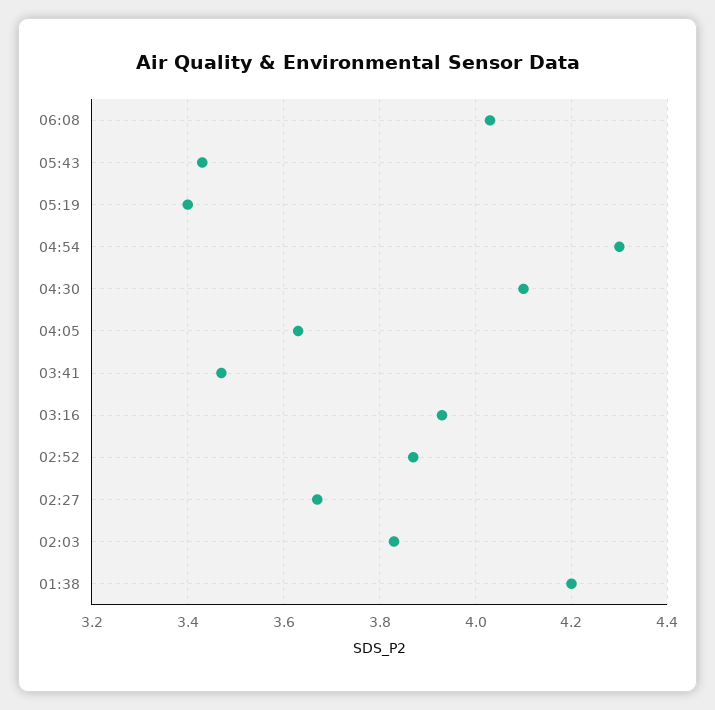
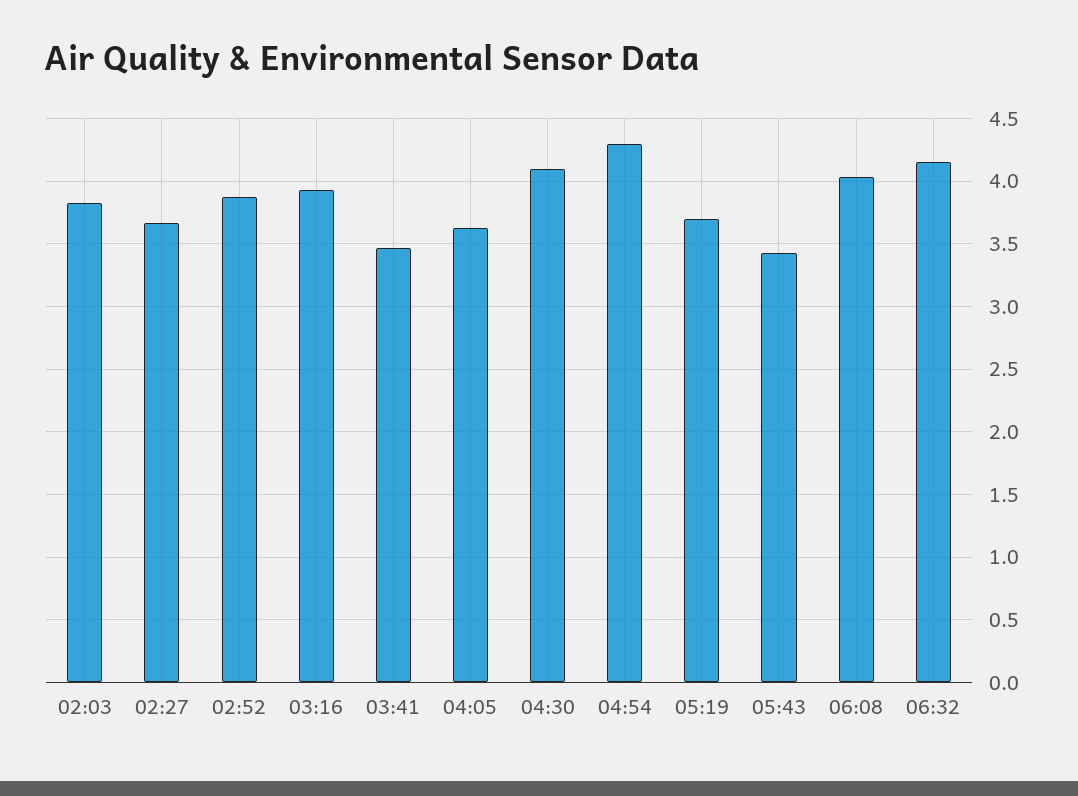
05:19: 3.4 -> 3.7
01:38: 4.2 -> none
06:32: none -> 4.15

